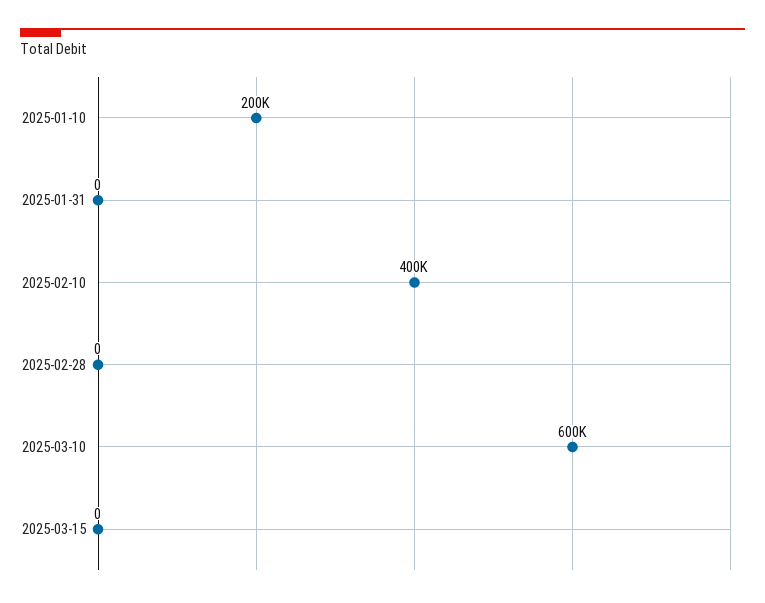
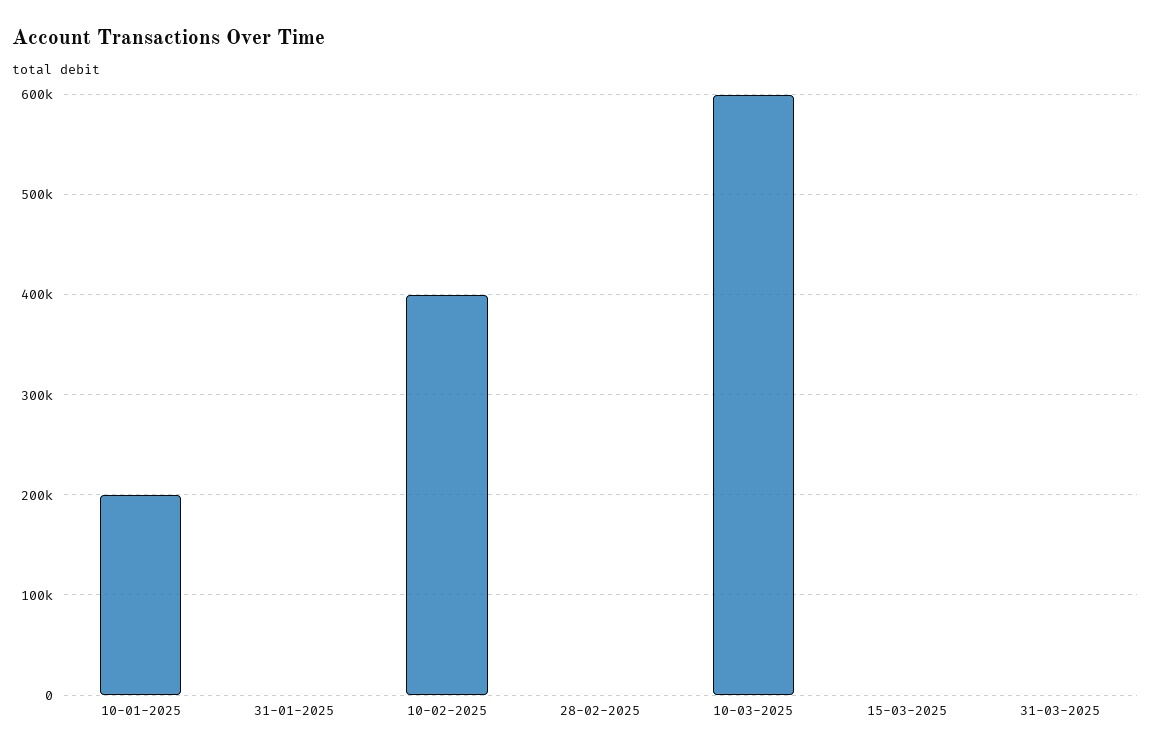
31-03-2025: none -> 0

